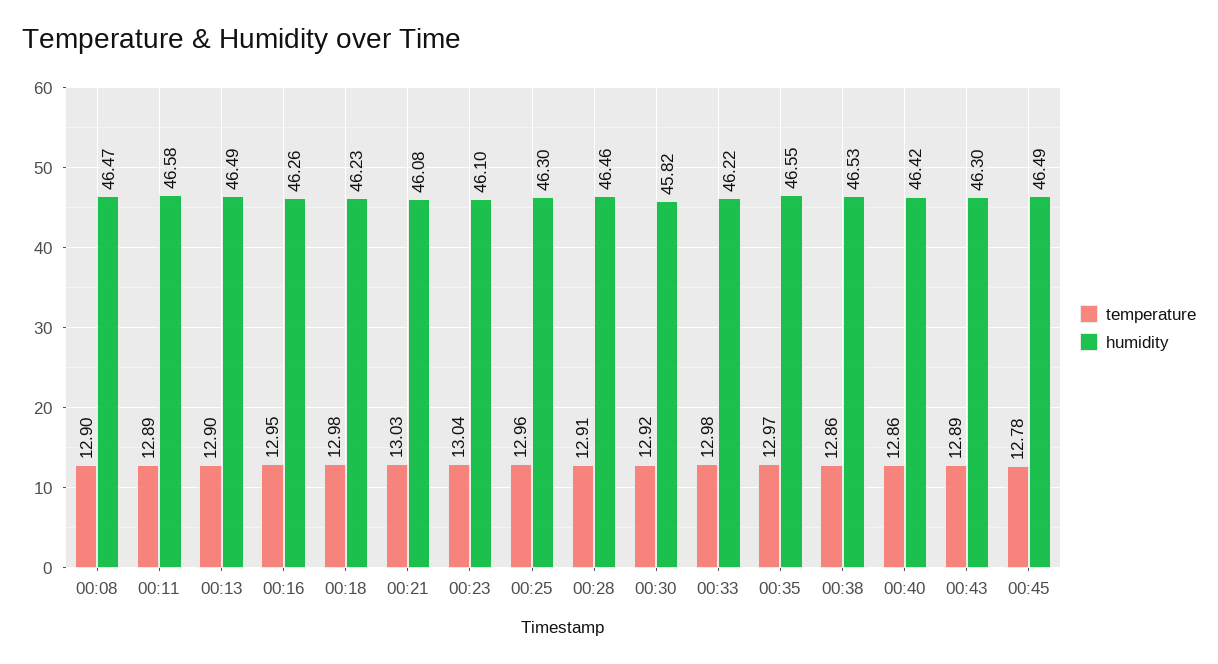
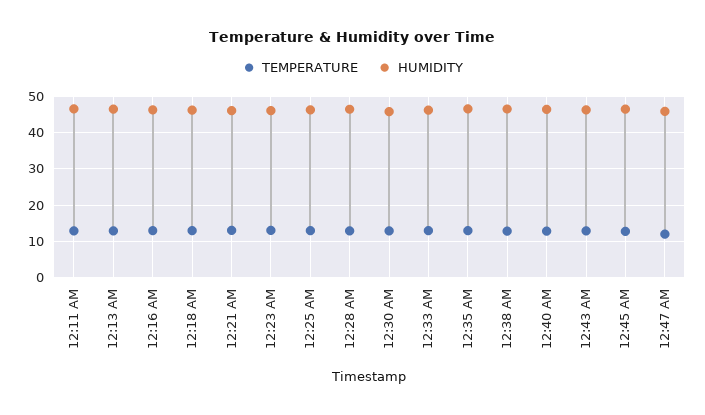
temperature, 00:08: 12.9 -> none
humidity, 00:08: 46.47 -> none
temperature, 12:47 AM: none -> 12
humidity, 12:47 AM: none -> 46

